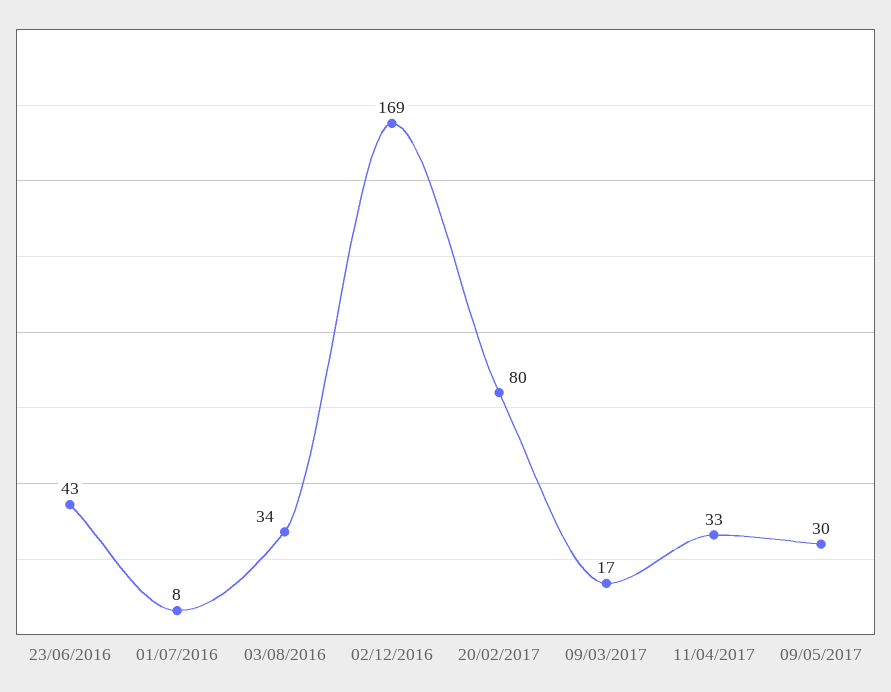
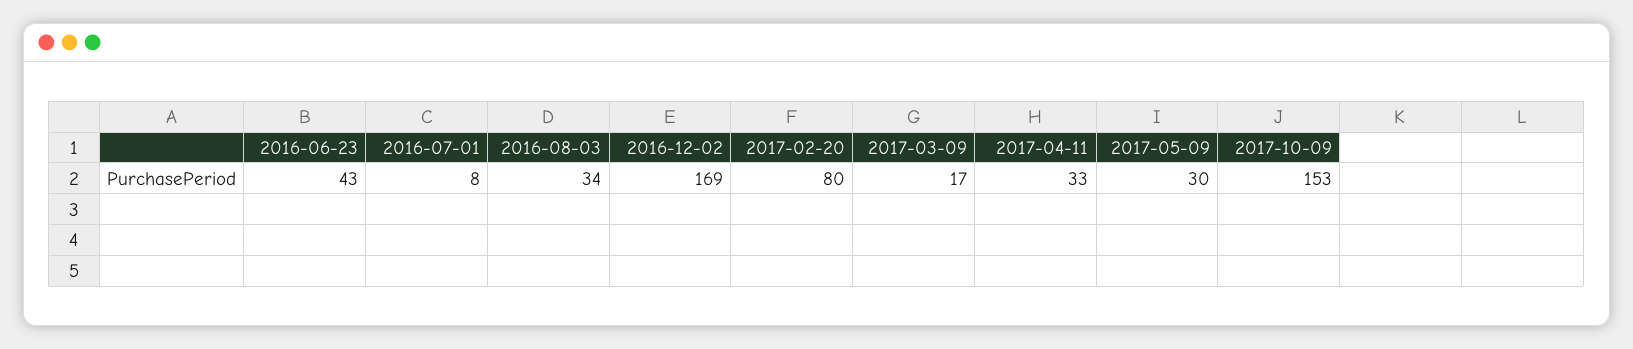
2017-10-09: none -> 153

